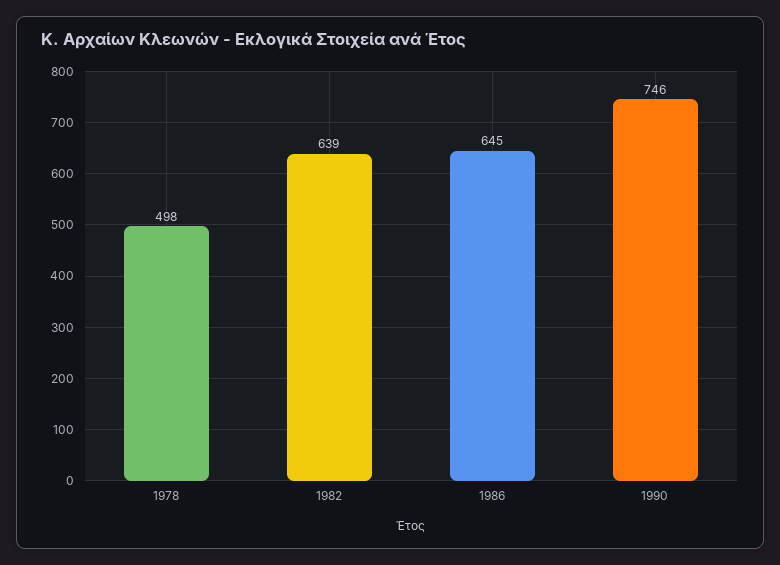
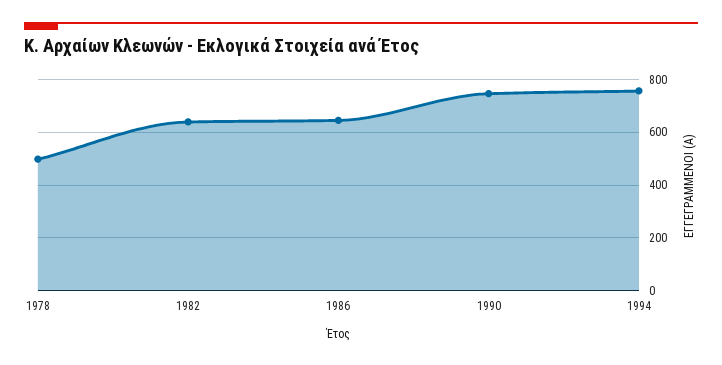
1994: none -> 750

